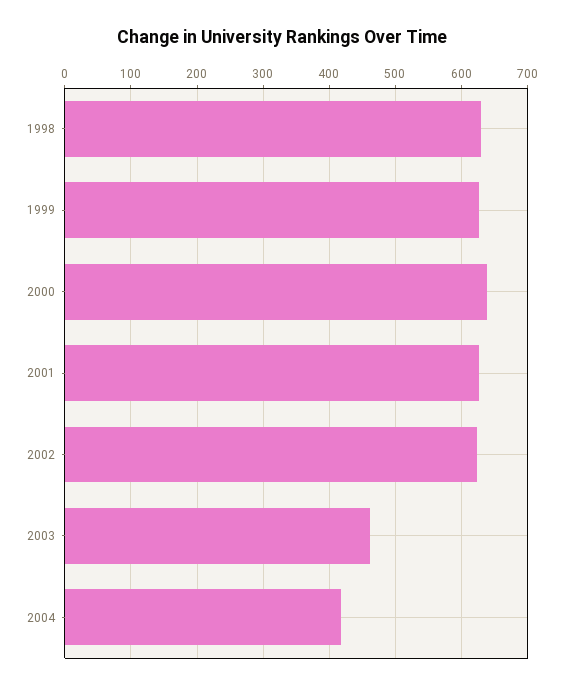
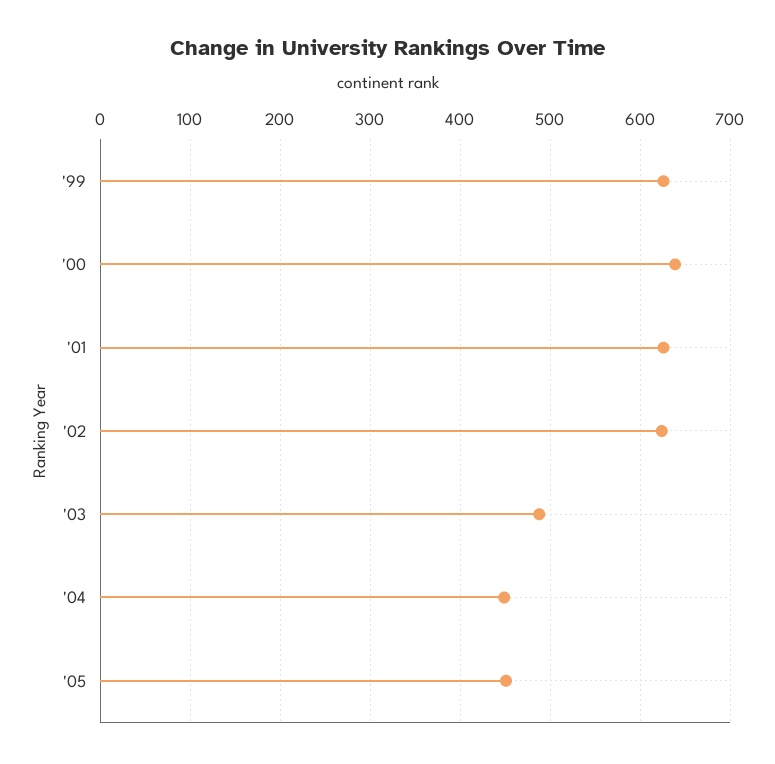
1998: 630 -> none
2003: 460 -> 490
2004: 420 -> 450
'05: none -> 450

